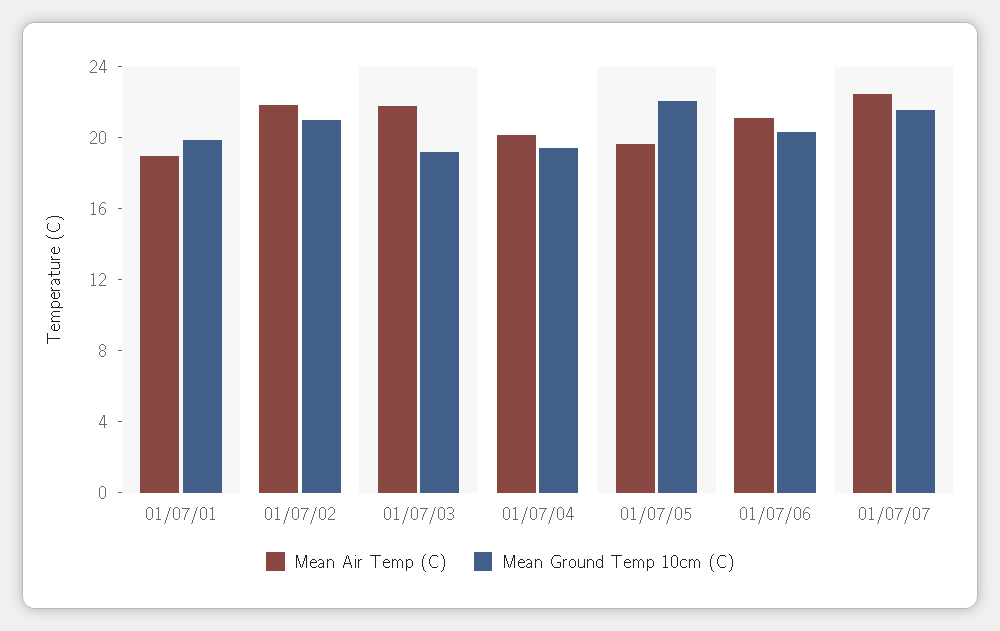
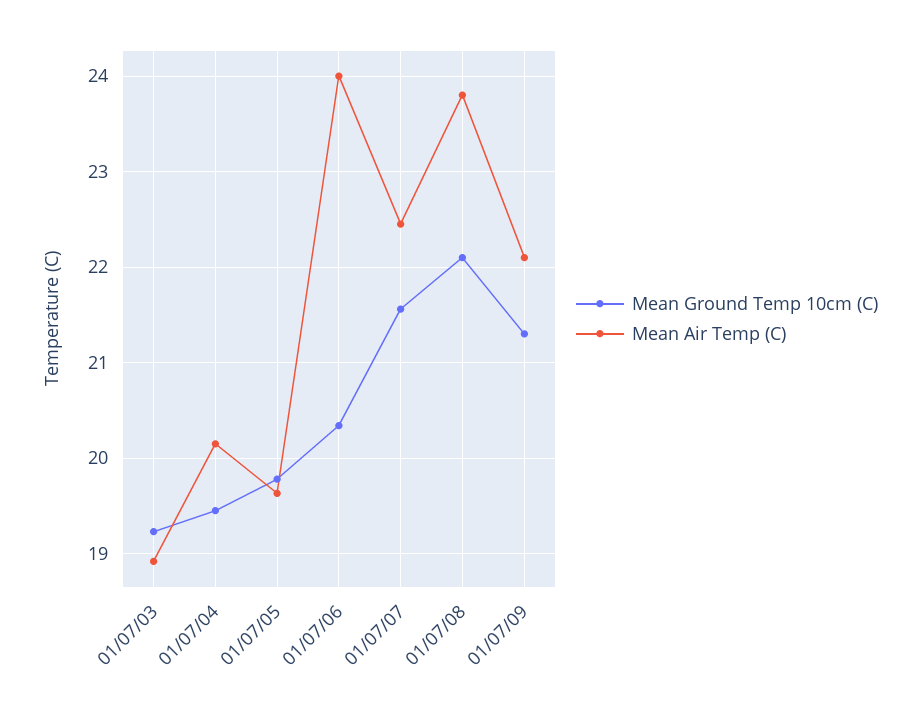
Mean Air Temp (C), 01/07/01: 19 -> none
Mean Ground Temp 10cm (C), 01/07/01: 20 -> none
Mean Air Temp (C), 01/07/02: 22 -> none
Mean Ground Temp 10cm (C), 01/07/02: 21 -> none
Mean Air Temp (C), 01/07/03: 22 -> 18.9
Mean Ground Temp 10cm (C), 01/07/05: 22 -> 19.8
Mean Air Temp (C), 01/07/06: 21 -> 24
Mean Ground Temp 10cm (C), 01/07/08: none -> 22.1
Mean Air Temp (C), 01/07/08: none -> 23.8
Mean Ground Temp 10cm (C), 01/07/09: none -> 21.3
Mean Air Temp (C), 01/07/09: none -> 22.1

